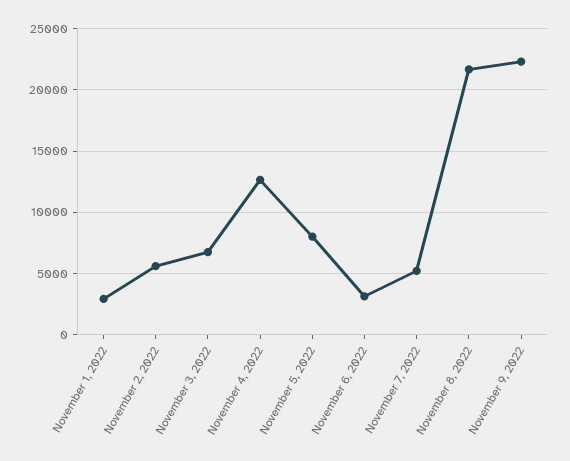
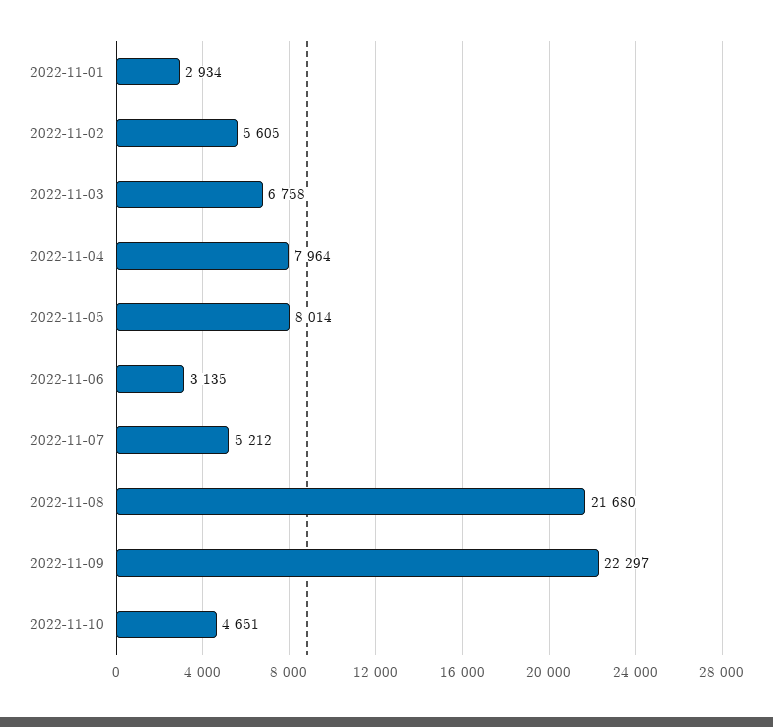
November 4, 2022: 12500 -> 7964
2022-11-10: none -> 4651

